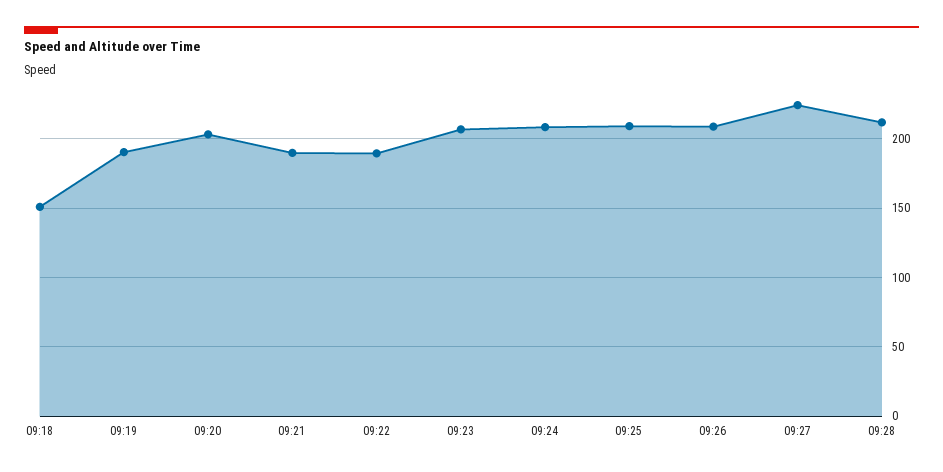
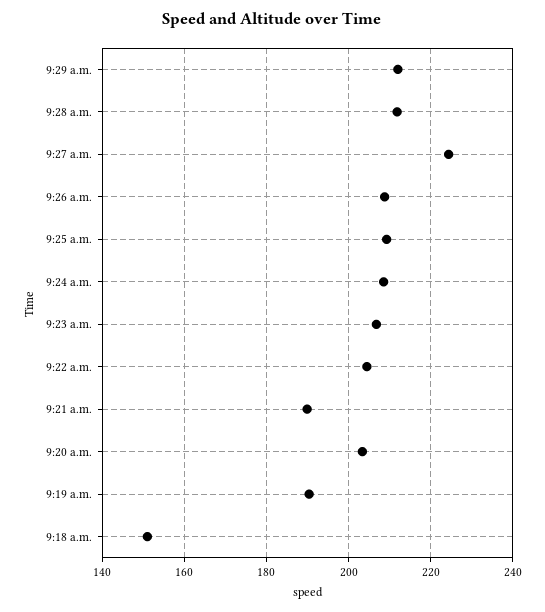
09:22: 190 -> 204
9:29 a.m.: none -> 212

